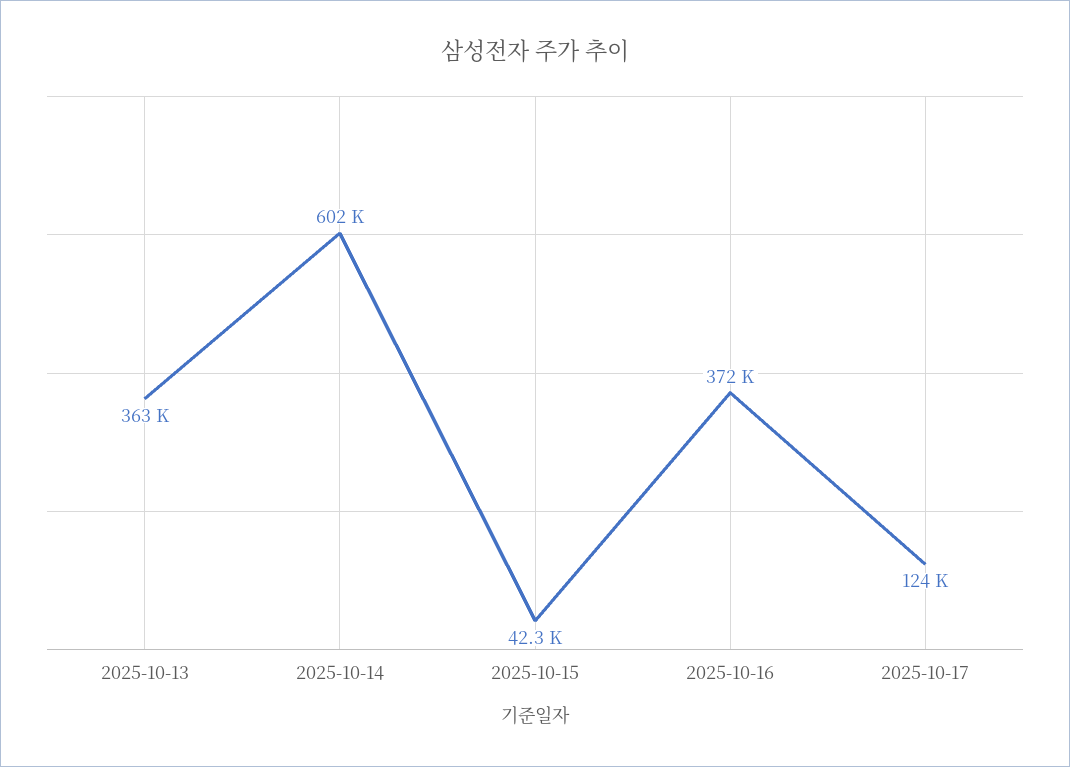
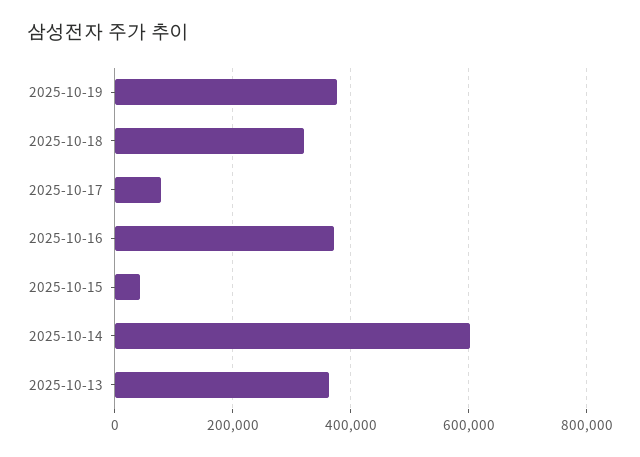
2025-10-17: 124000 -> 80000
2025-10-19: none -> 380000
2025-10-18: none -> 320000

